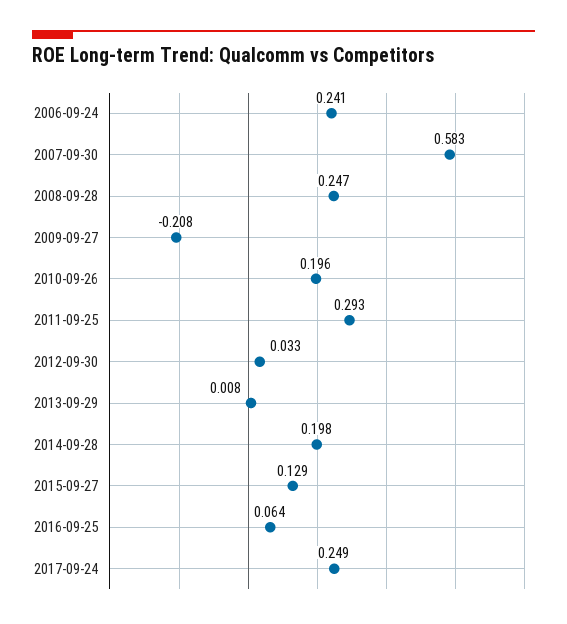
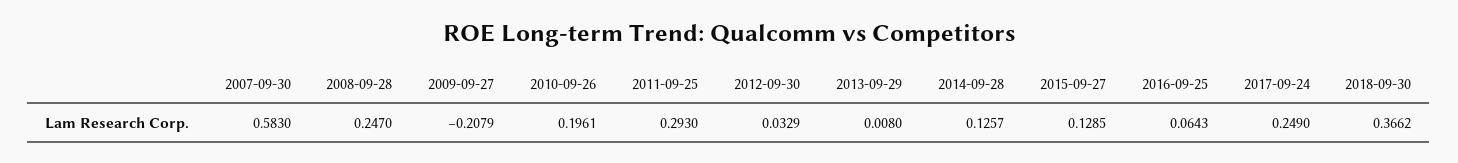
2006-09-24: 0.241 -> none
2014-09-28: 0.198 -> 0.1257
2018-09-30: none -> 0.3662

